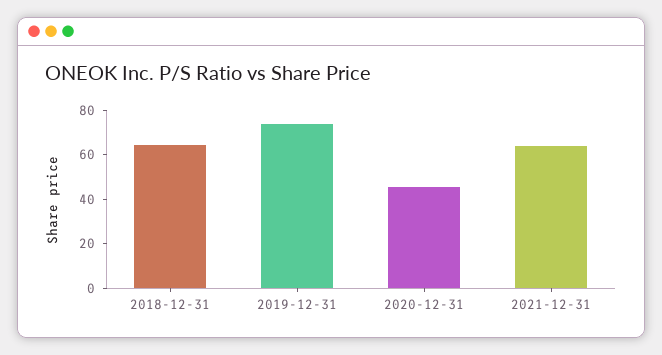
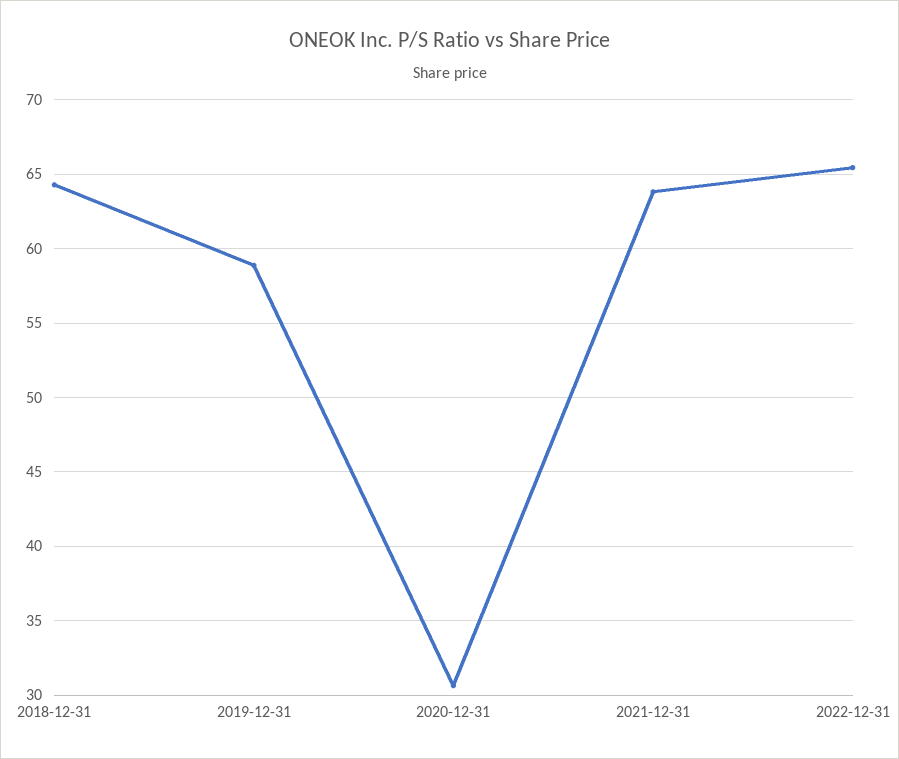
2019-12-31: 75 -> 59
2020-12-31: 45 -> 30.5
2022-12-31: none -> 65.5

